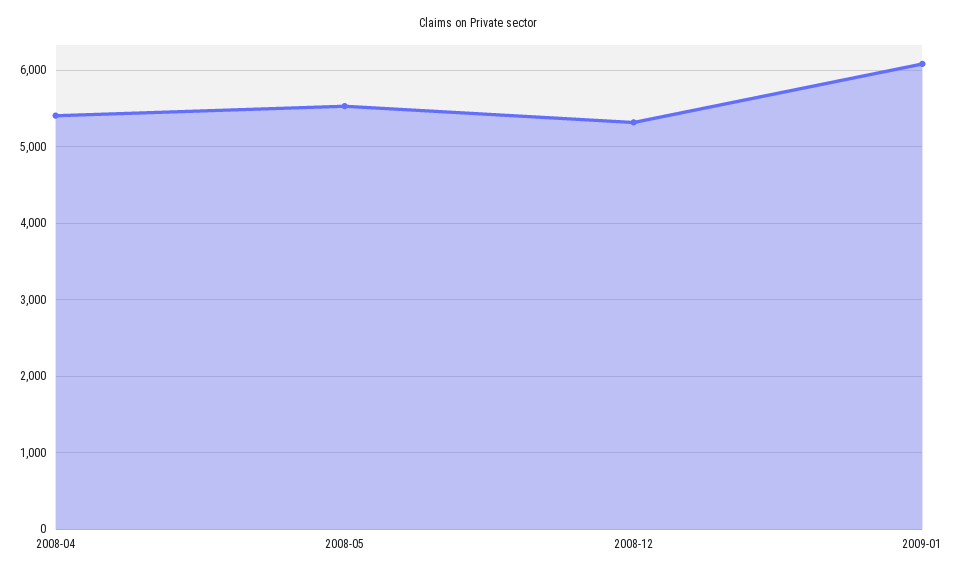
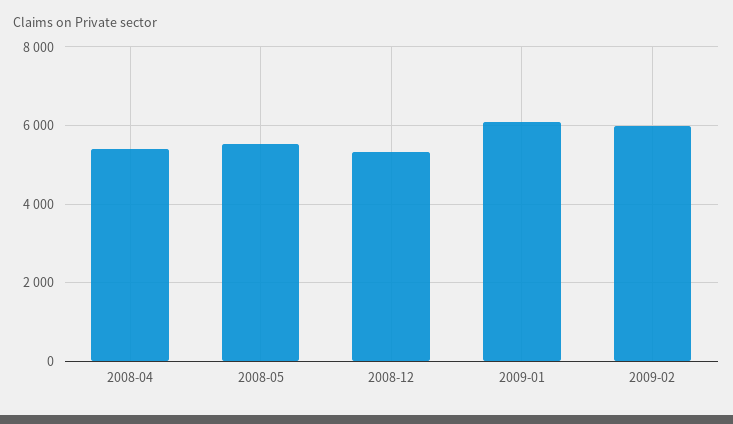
2009-02: none -> 6000

